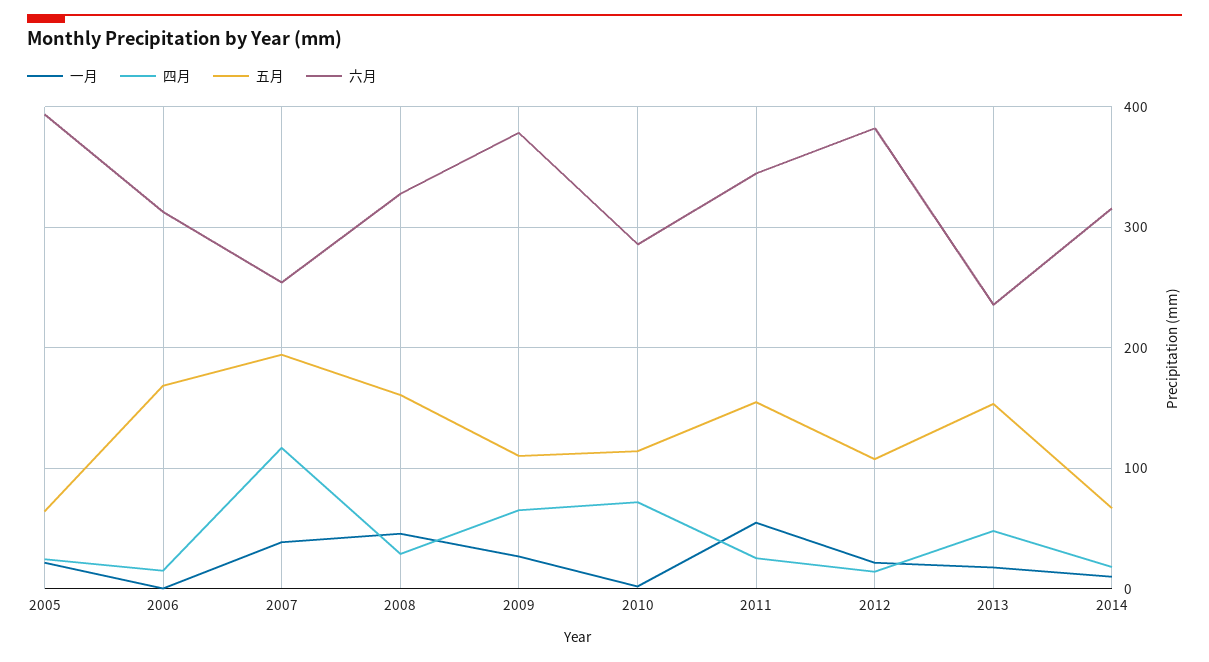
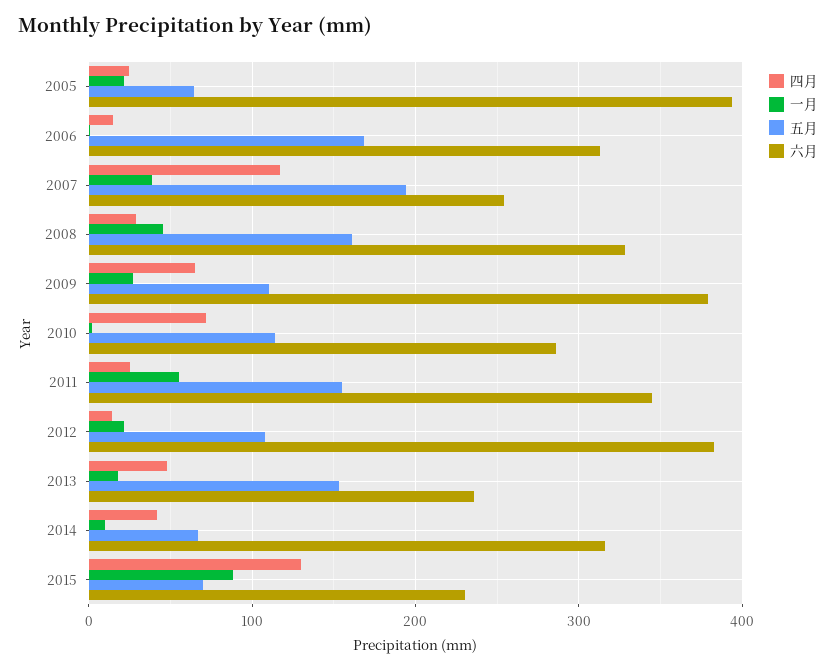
四月, 2014: 20 -> 40
四月, 2015: none -> 130
一月, 2015: none -> 90
五月, 2015: none -> 70
六月, 2015: none -> 230

